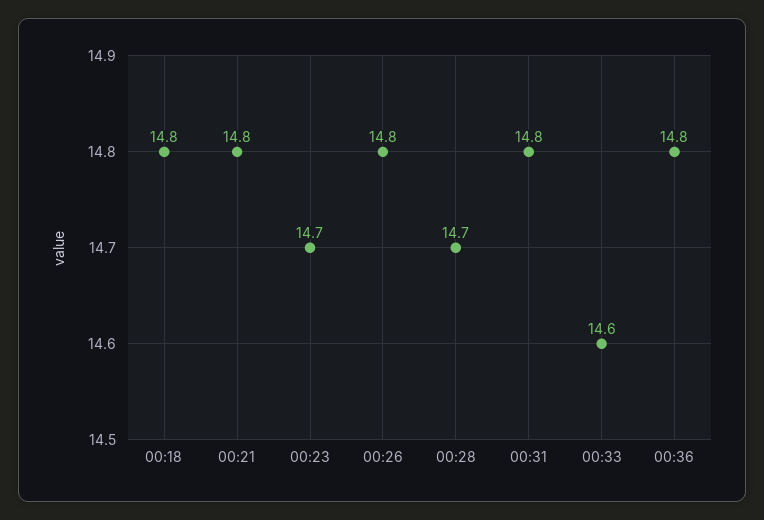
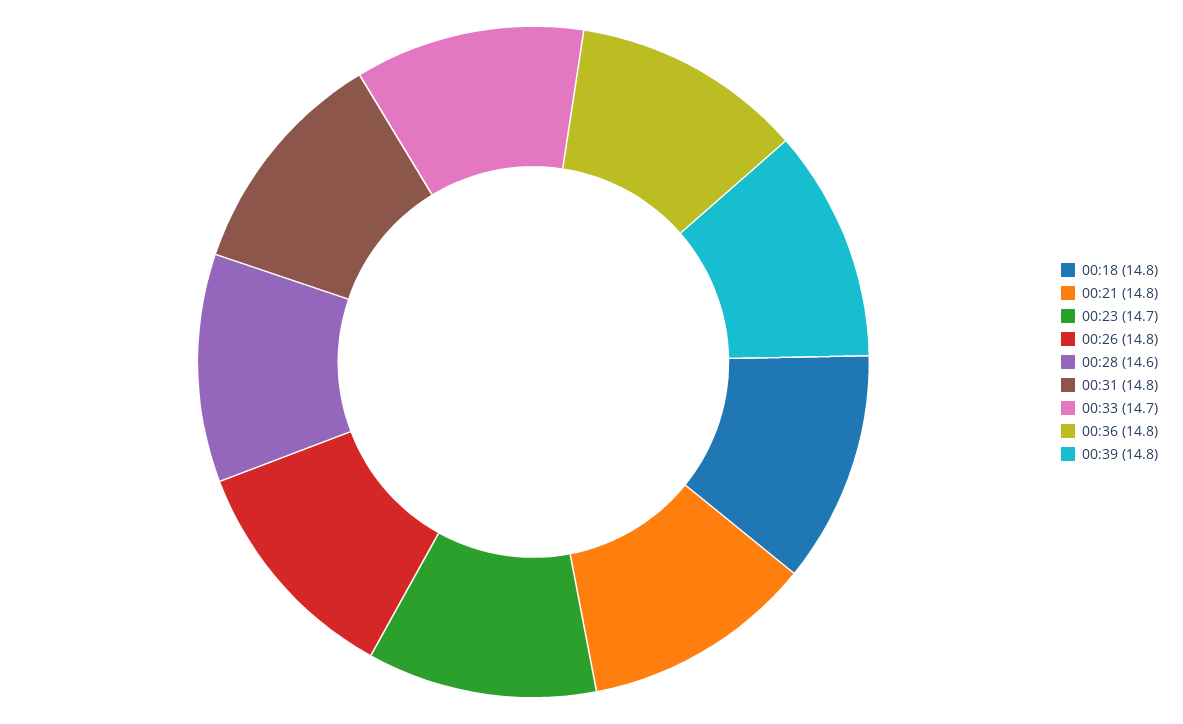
00:28: 14.7 -> 14.6
00:33: 14.6 -> 14.7
00:39: none -> 14.8

